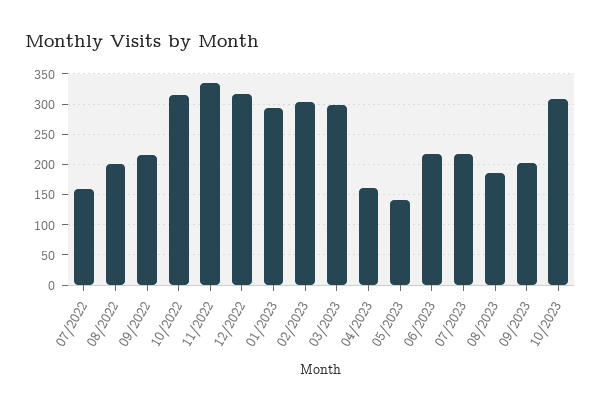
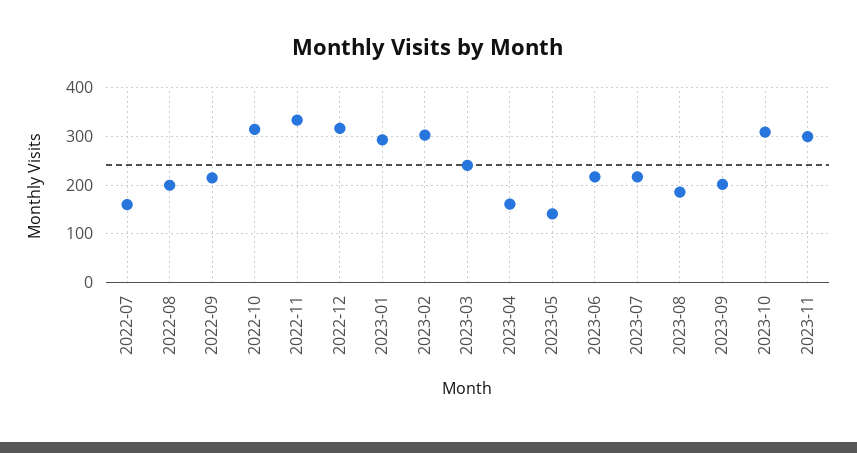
03/2023: 300 -> 240
2023-11: none -> 300

